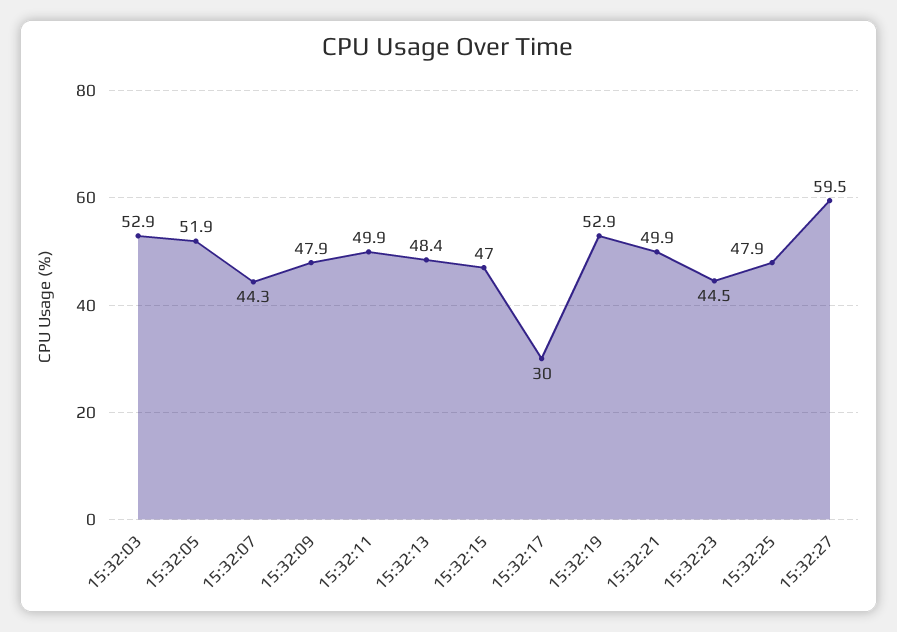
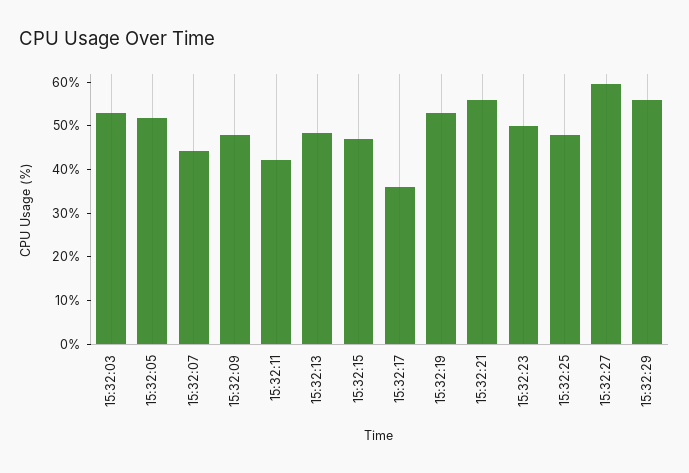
15:32:11: 49.9 -> 42
15:32:17: 30 -> 36
15:32:21: 49.9 -> 56
15:32:23: 44.5 -> 50
15:32:29: none -> 56

